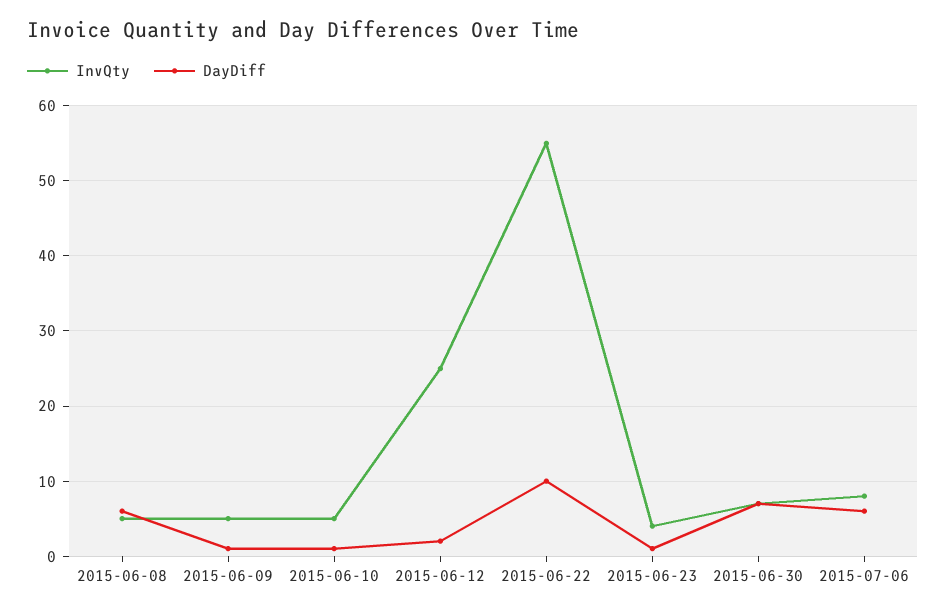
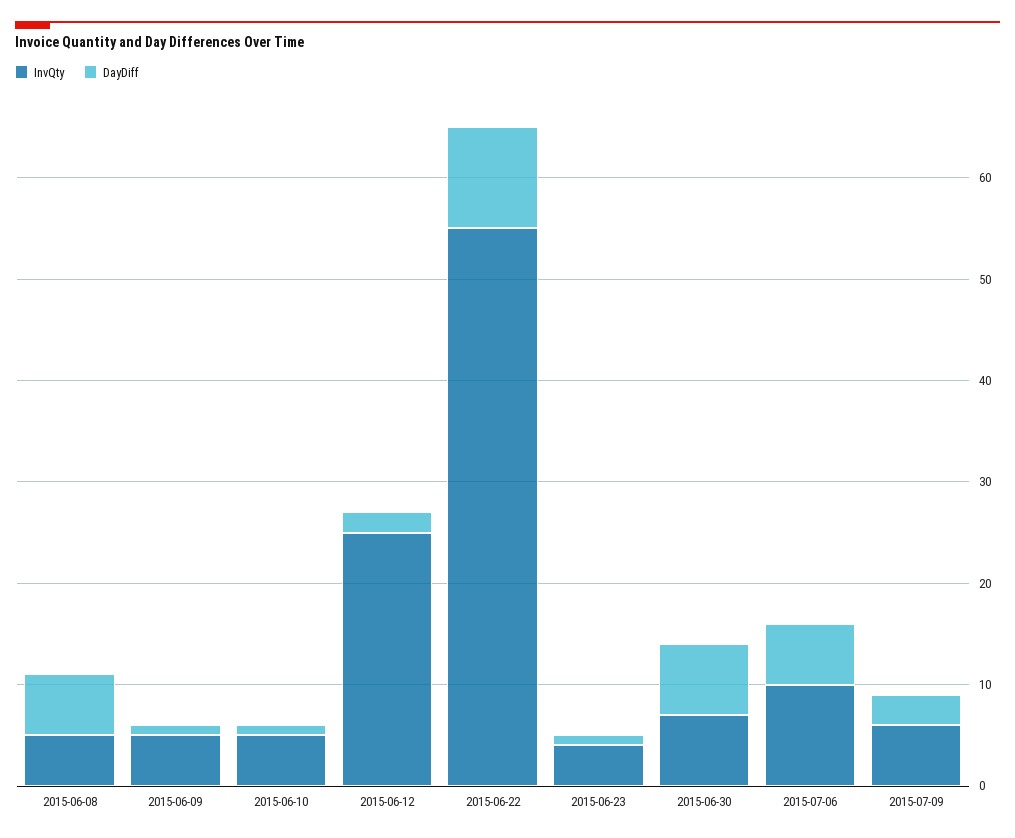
InvQty, 2015-07-06: 8 -> 10
InvQty, 2015-07-09: none -> 6
DayDiff, 2015-07-09: none -> 3

